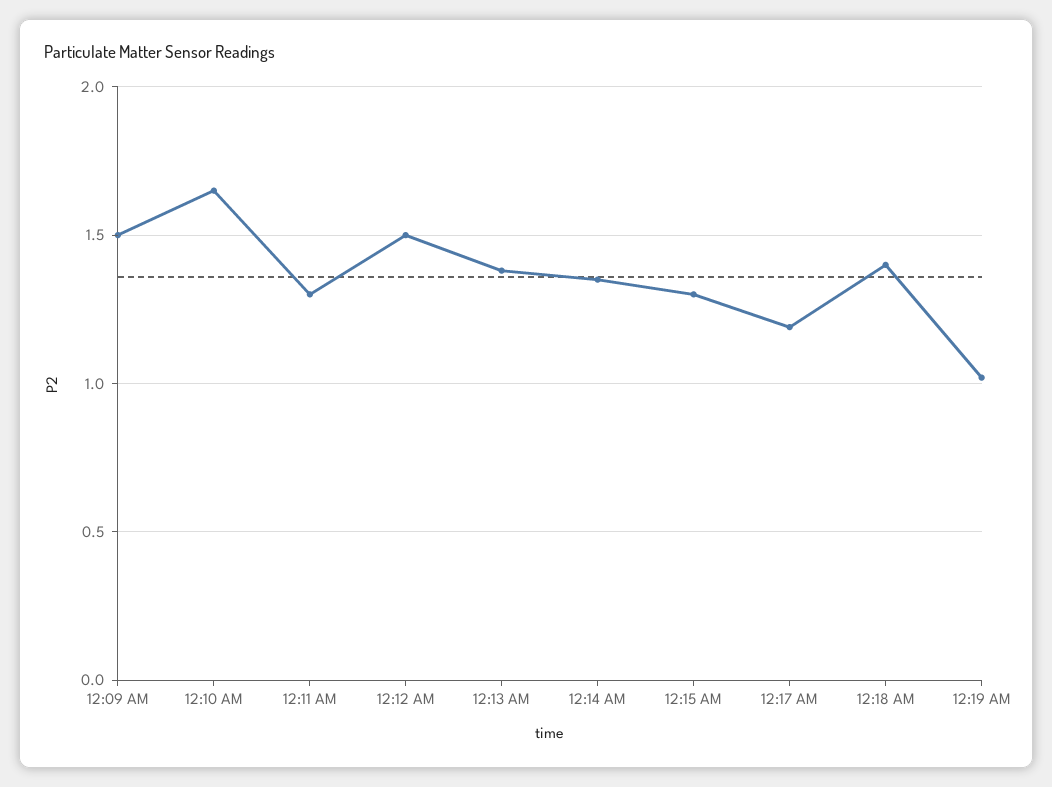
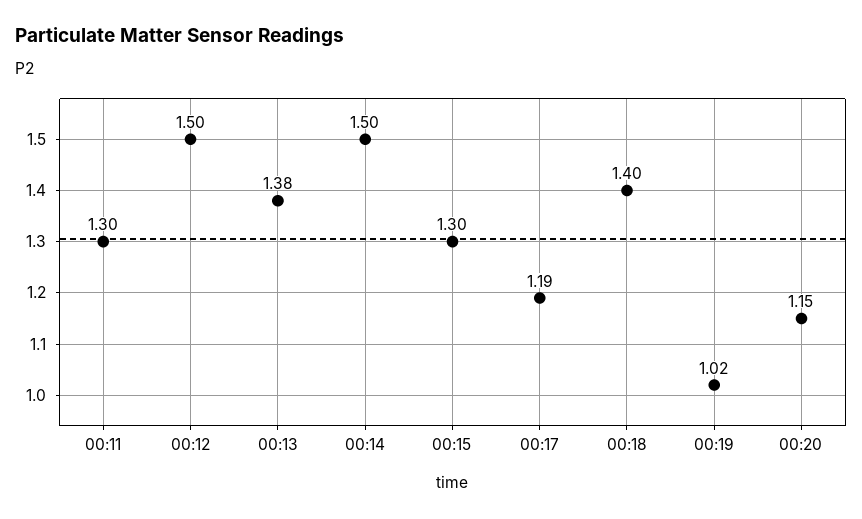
12:09 AM: 1.5 -> none
12:10 AM: 1.65 -> none
12:14 AM: 1.35 -> 1.5
00:20: none -> 1.15

